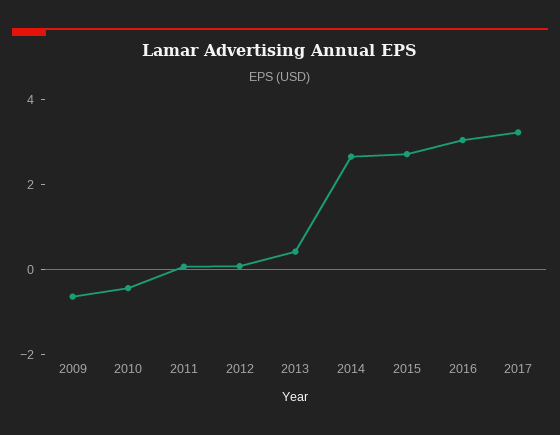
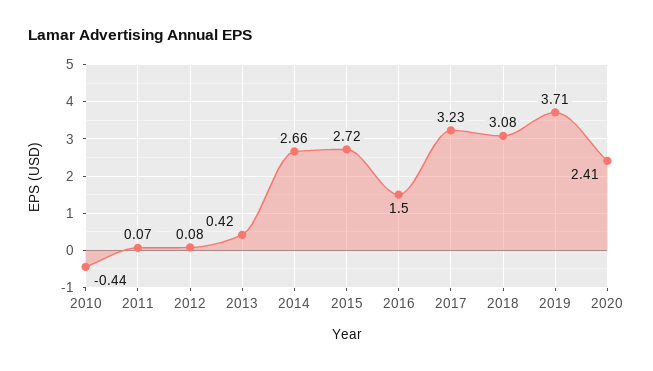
2009: -0.5 -> none
2016: 3 -> 1.5
2018: none -> 3.08
2019: none -> 3.71
2020: none -> 2.41

